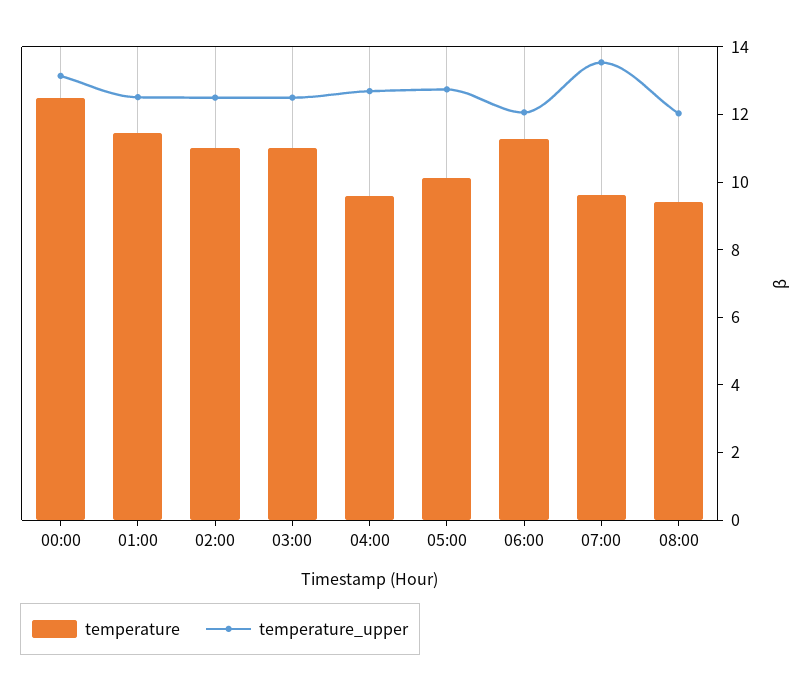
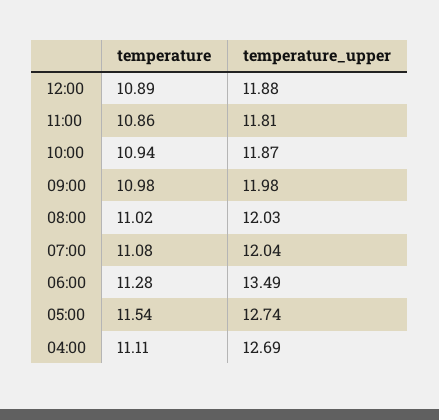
temperature, 00:00: 12.5 -> none
temperature_upper, 00:00: 13 -> none
temperature, 01:00: 11.5 -> none
temperature_upper, 01:00: 12.5 -> none
temperature, 02:00: 11 -> none
temperature_upper, 02:00: 12.5 -> none
temperature, 03:00: 11 -> none
temperature_upper, 03:00: 12.5 -> none
temperature, 04:00: 9.5 -> 11.11
temperature, 05:00: 10 -> 11.54
temperature_upper, 06:00: 12 -> 13.49
temperature, 07:00: 9.5 -> 11.08
temperature_upper, 07:00: 13.5 -> 12.04
temperature, 08:00: 9.5 -> 11.02
temperature, 12:00: none -> 10.89
temperature_upper, 12:00: none -> 11.88
temperature, 11:00: none -> 10.86
temperature_upper, 11:00: none -> 11.81
temperature, 10:00: none -> 10.94
temperature_upper, 10:00: none -> 11.87
temperature, 09:00: none -> 10.98
temperature_upper, 09:00: none -> 11.98

